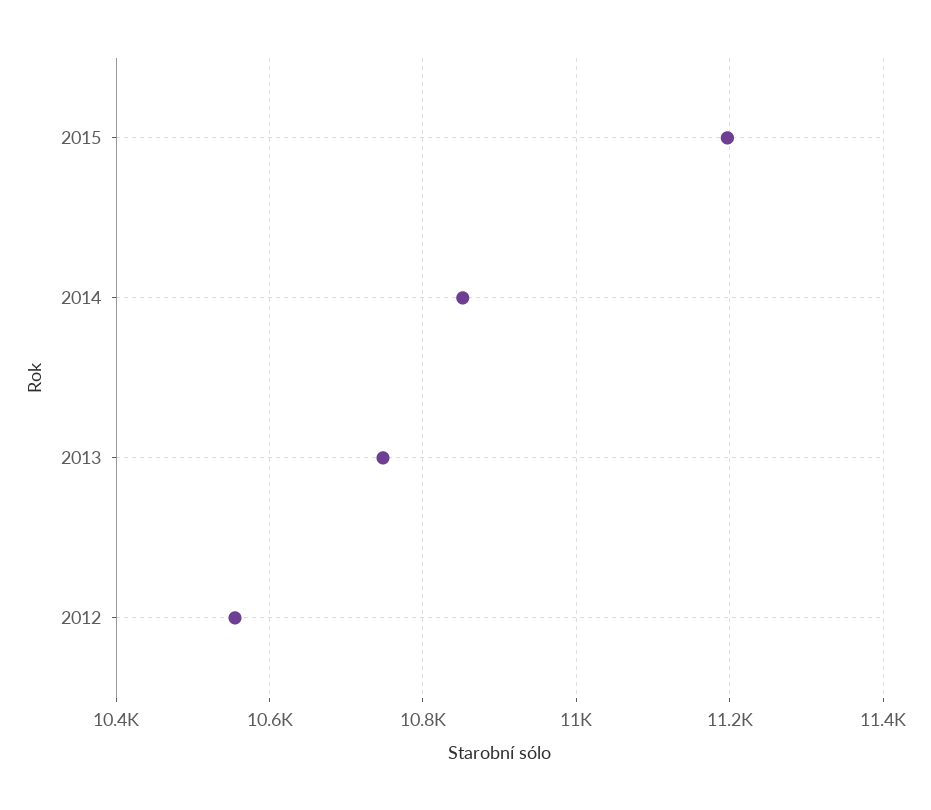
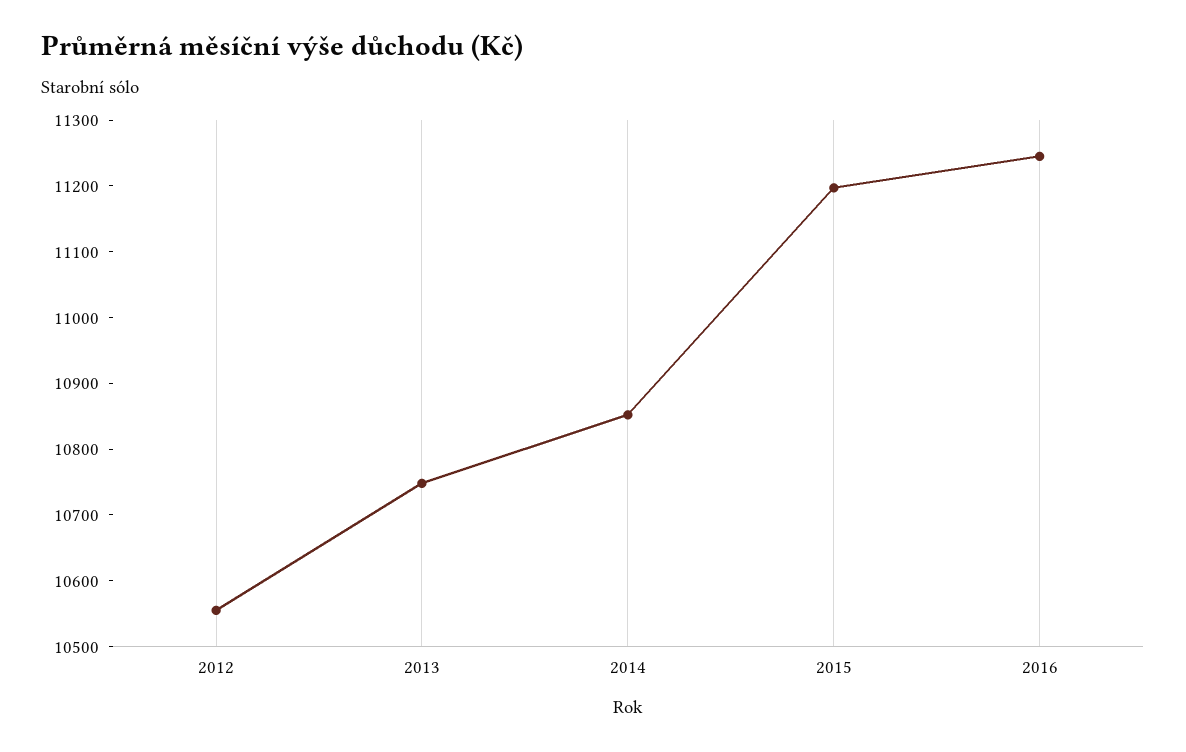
2016: none -> 11240

